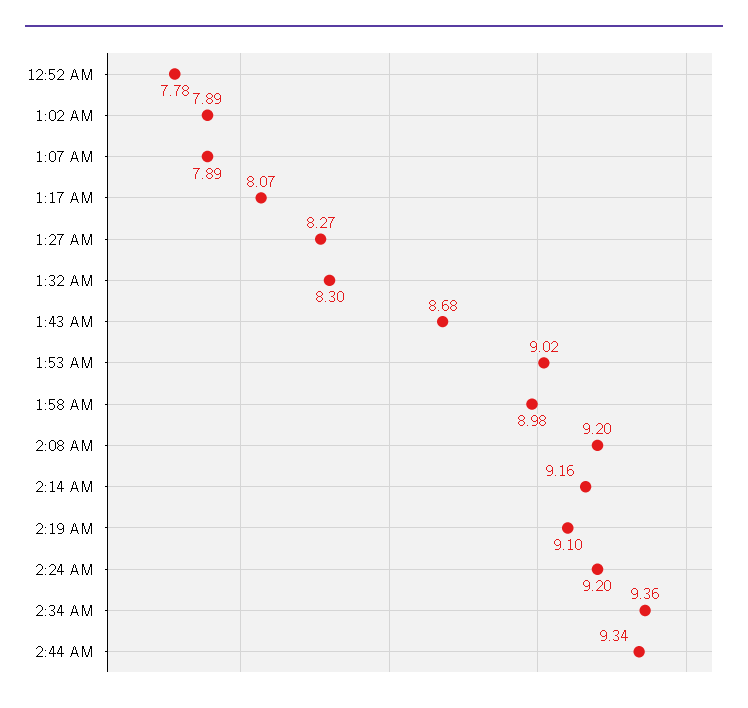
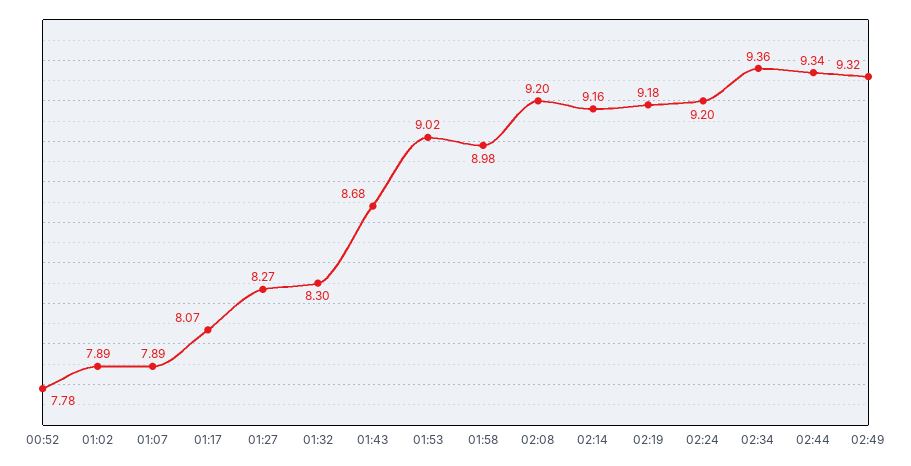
2:19 AM: 9.1 -> 9.18
02:49: none -> 9.32

